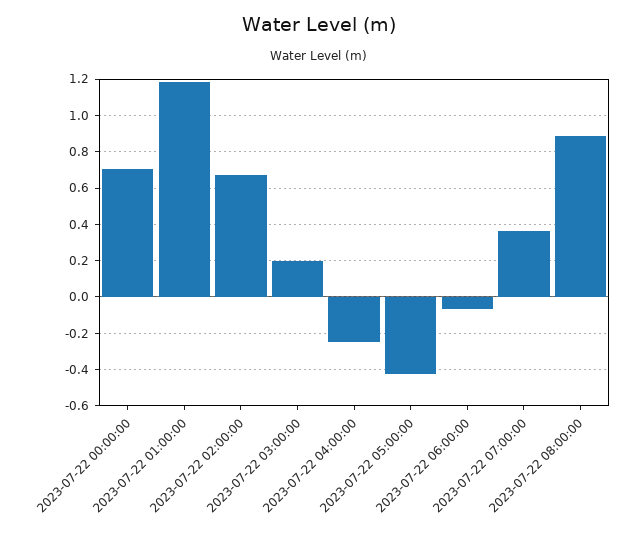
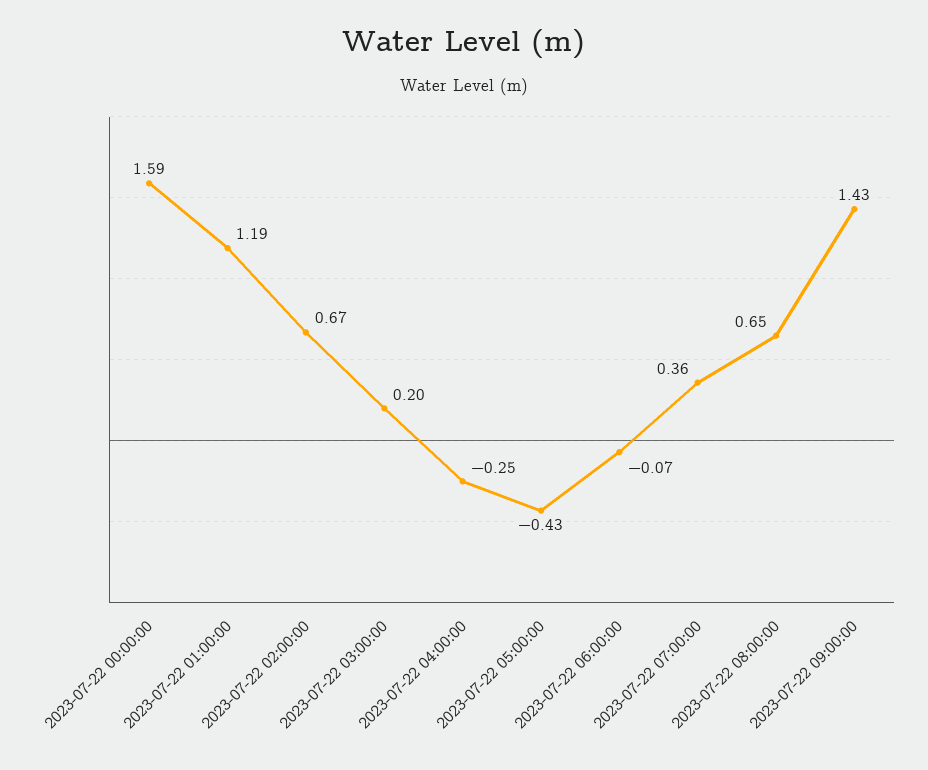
2023-07-22 00:00:00: 0.7 -> 1.59
2023-07-22 08:00:00: 0.9 -> 0.65
2023-07-22 09:00:00: none -> 1.43

